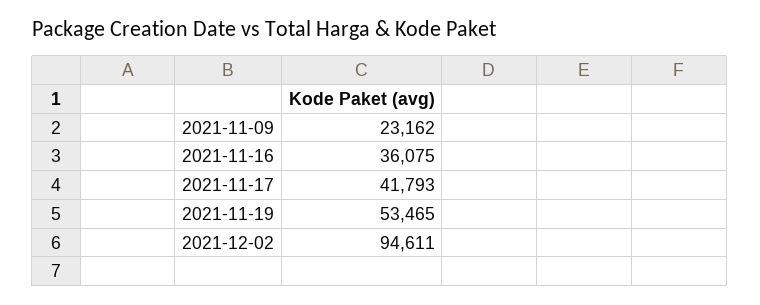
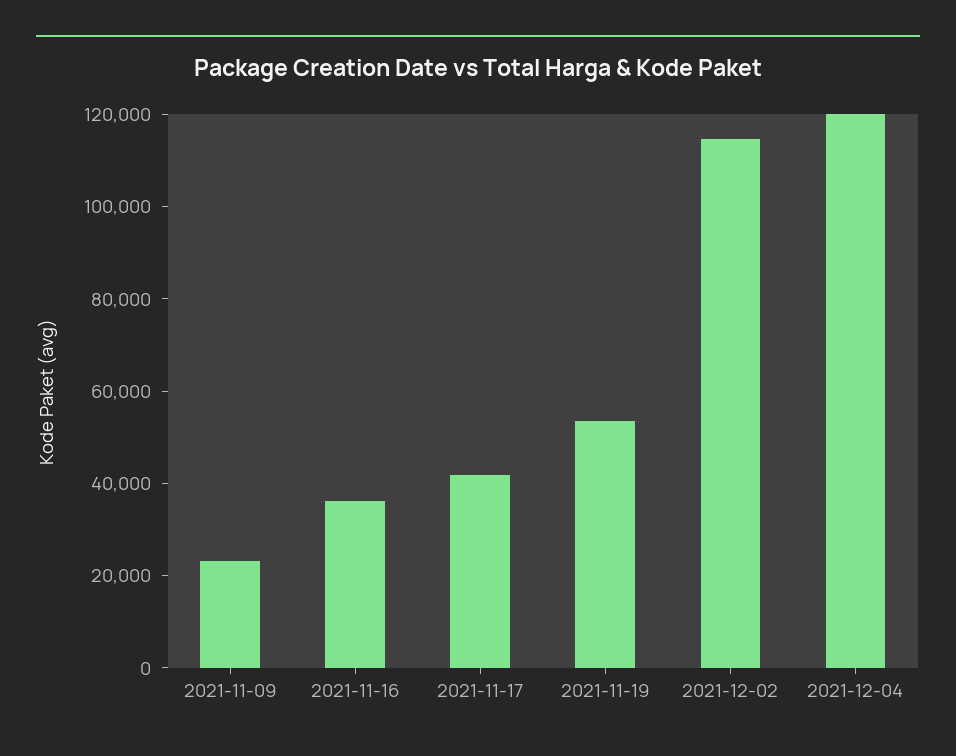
2021-12-02: 94611 -> 115000
2021-12-04: none -> 120000

